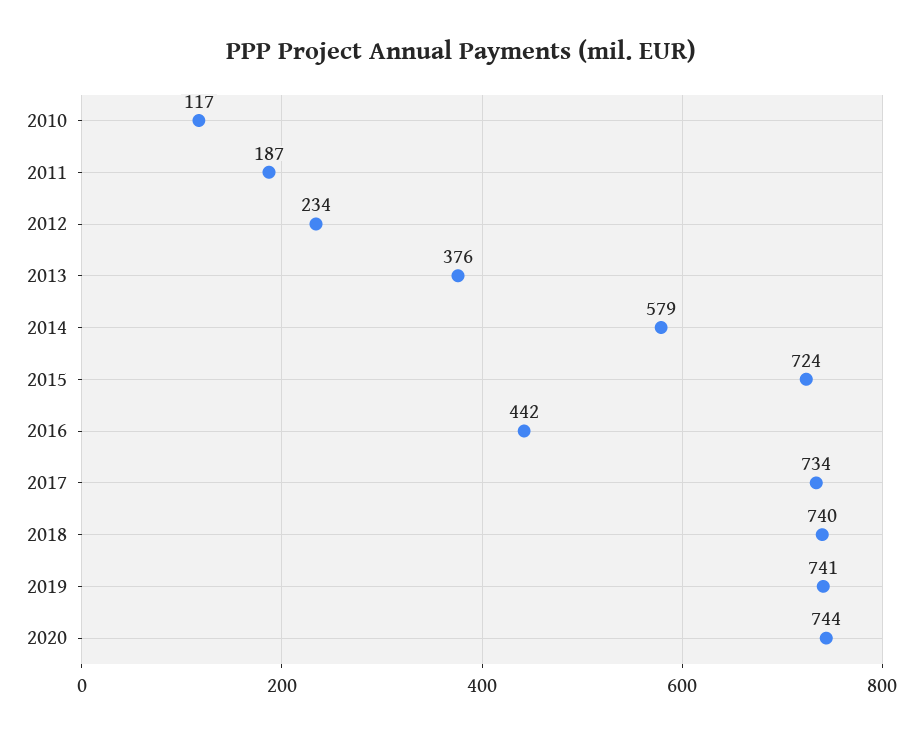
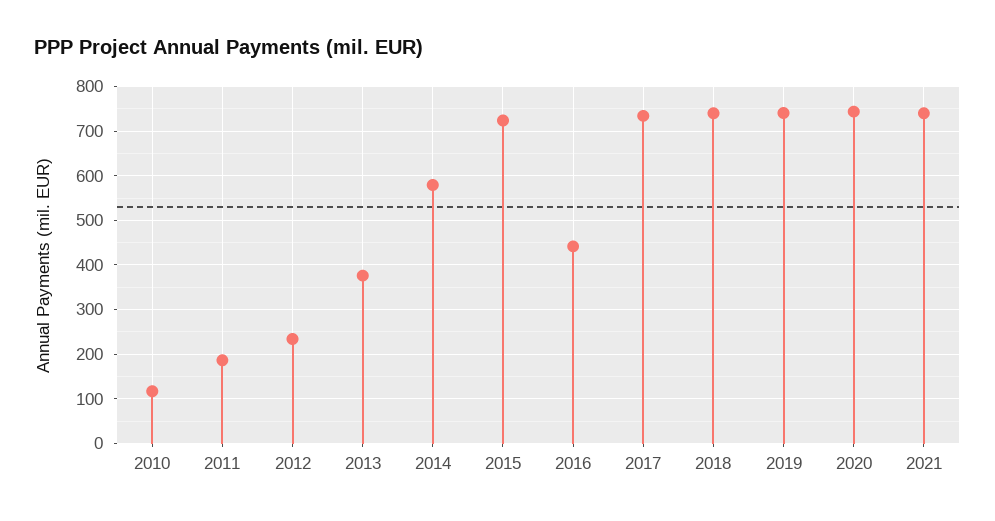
2021: none -> 740

